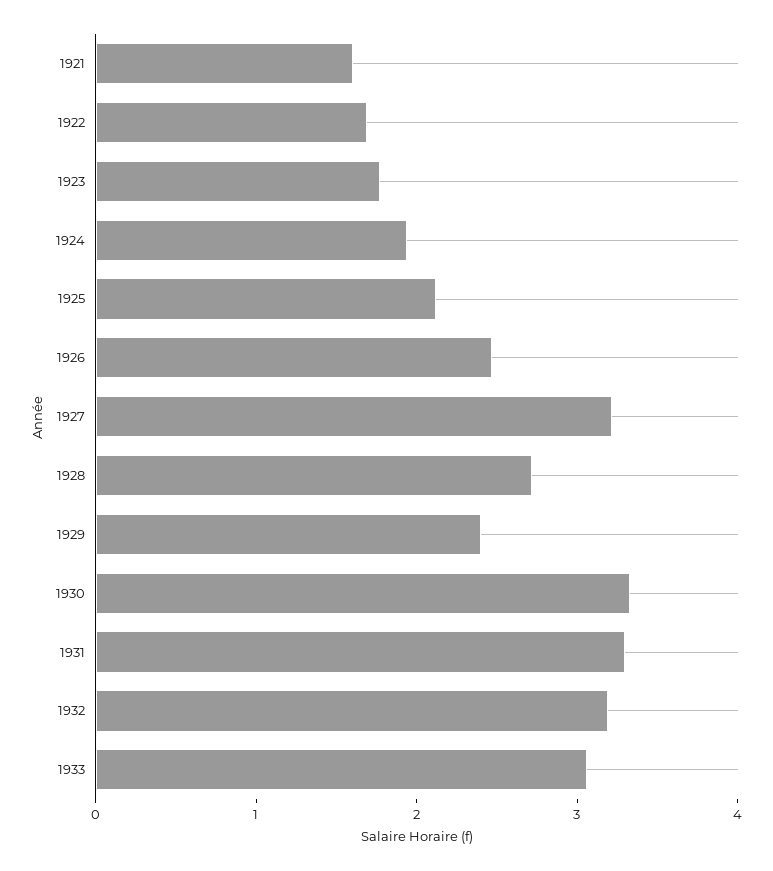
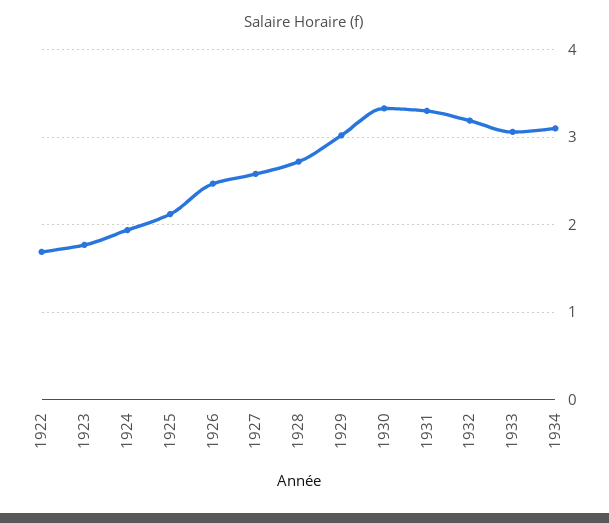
1921: 1.6 -> none
1927: 3.2 -> 2.6
1929: 2.4 -> 3
1934: none -> 3.1

